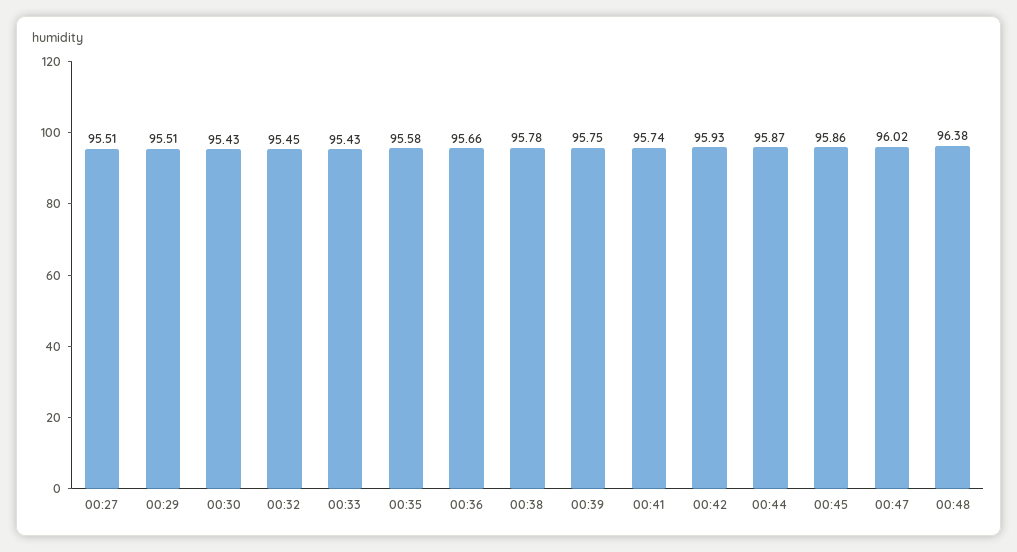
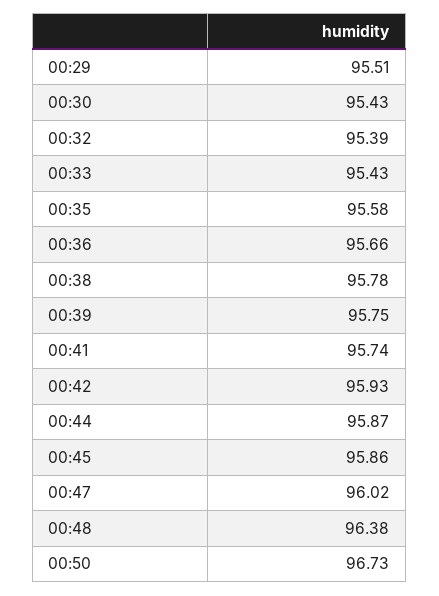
00:27: 95.51 -> none
00:32: 95.45 -> 95.39
00:50: none -> 96.73

